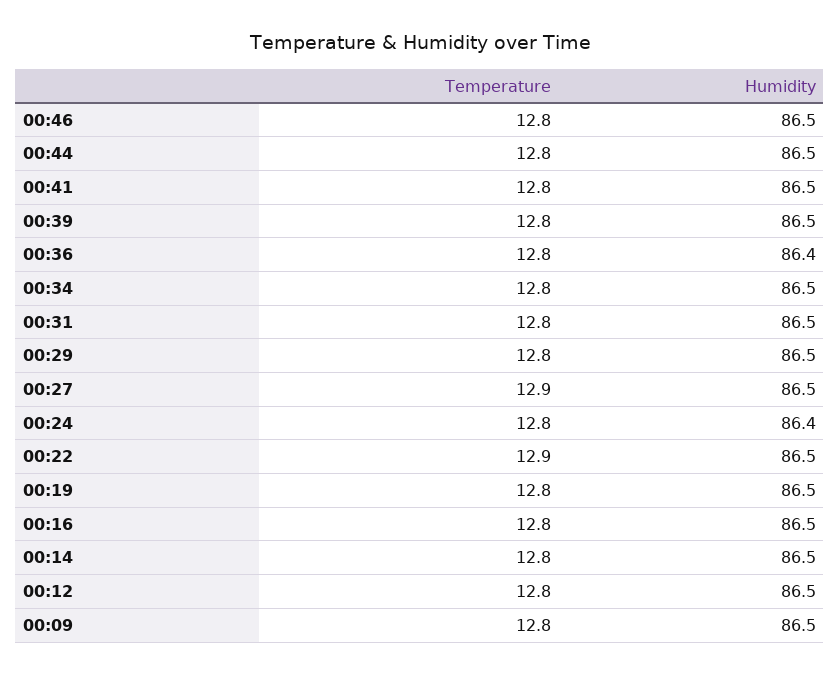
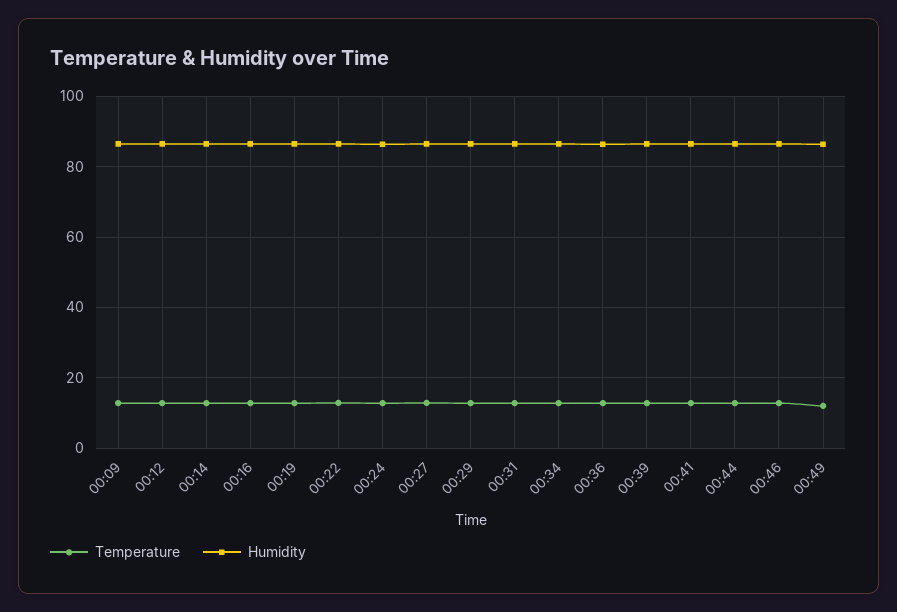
Temperature, 00:49: none -> 12
Humidity, 00:49: none -> 86

